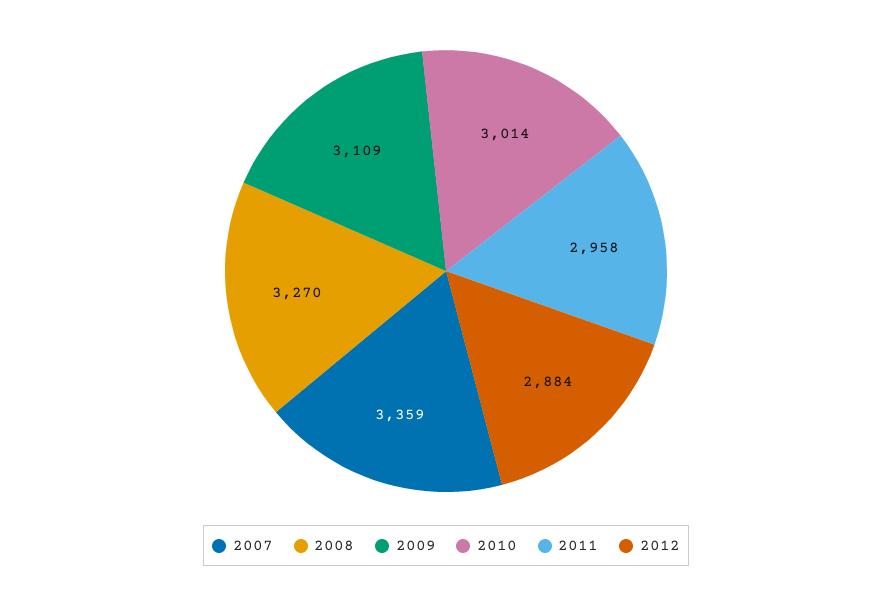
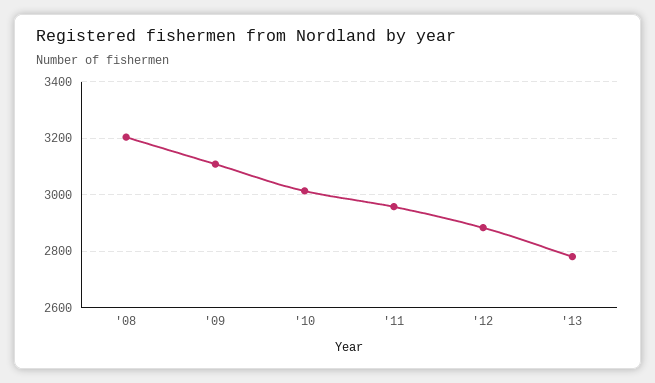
2007: 3359 -> none
2008: 3270 -> 3200
'13: none -> 2775

